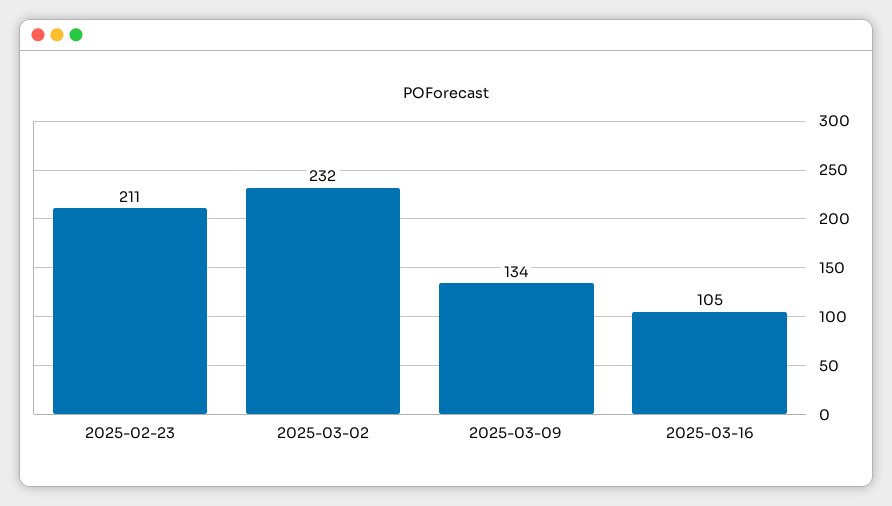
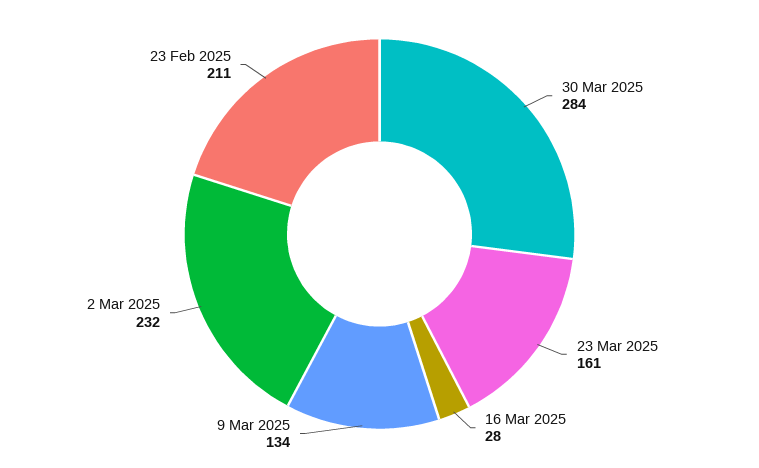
2025-03-16: 105 -> 28
30 Mar 2025: none -> 284
23 Mar 2025: none -> 161

